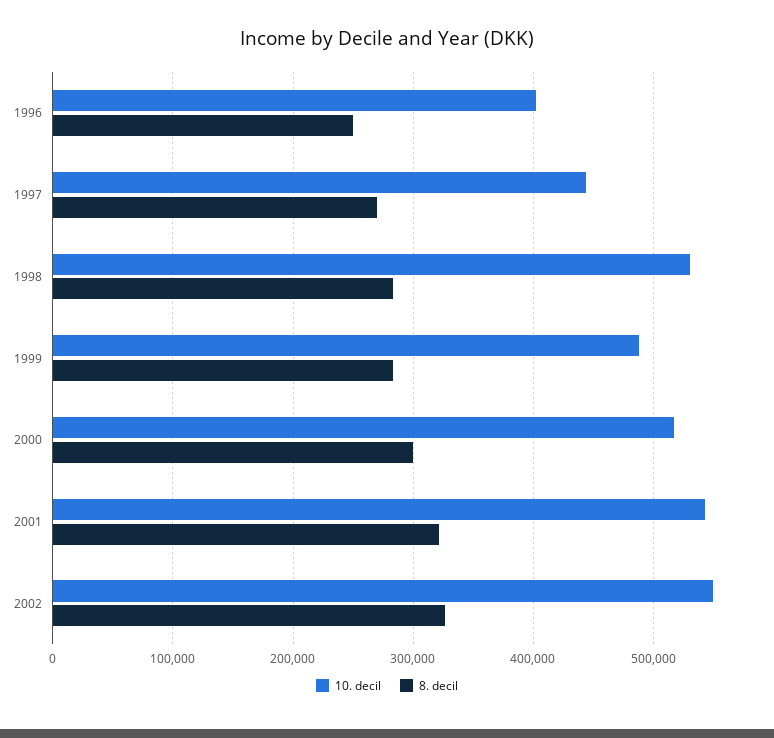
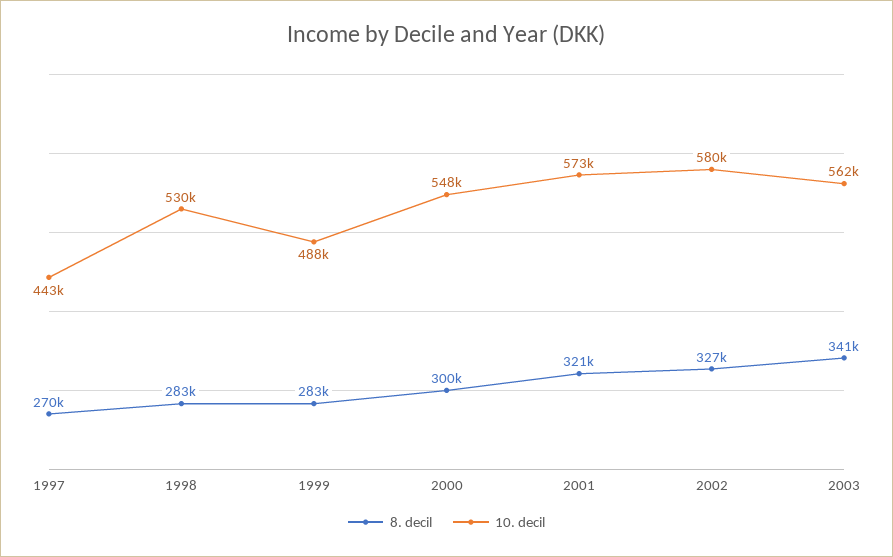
10. decil, 1996: 400000 -> none
8. decil, 1996: 250000 -> none
10. decil, 2000: 520000 -> 548000
10. decil, 2001: 540000 -> 573000
10. decil, 2002: 550000 -> 580000
8. decil, 2003: none -> 341000
10. decil, 2003: none -> 562000

